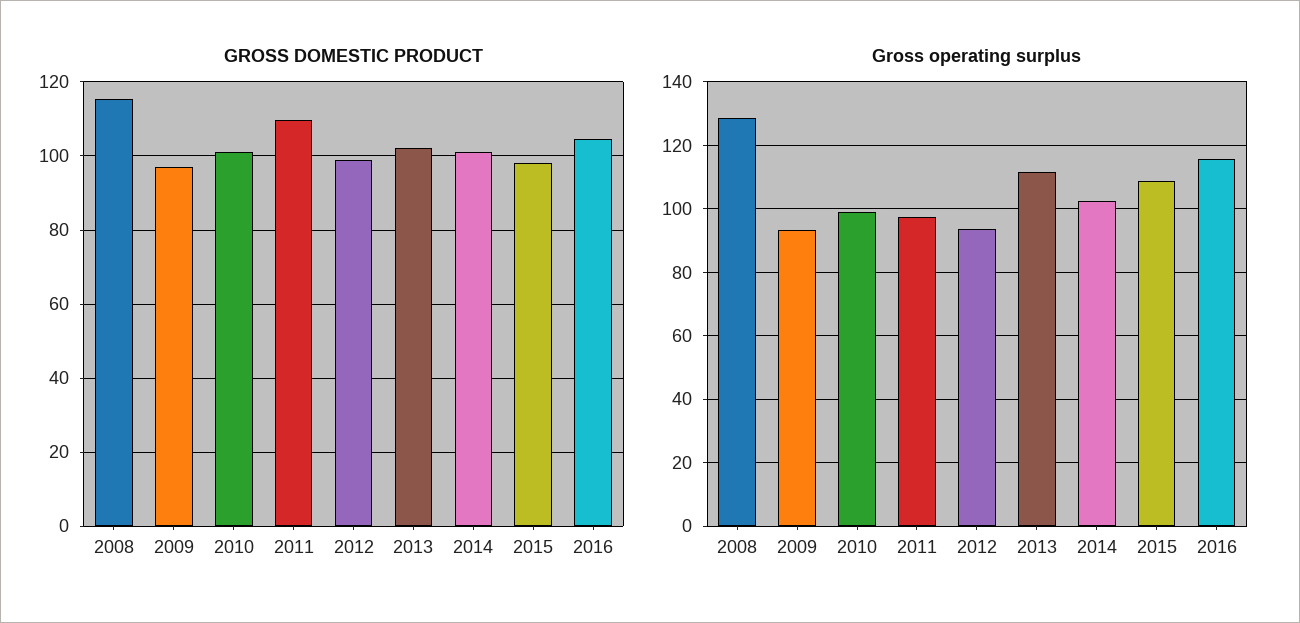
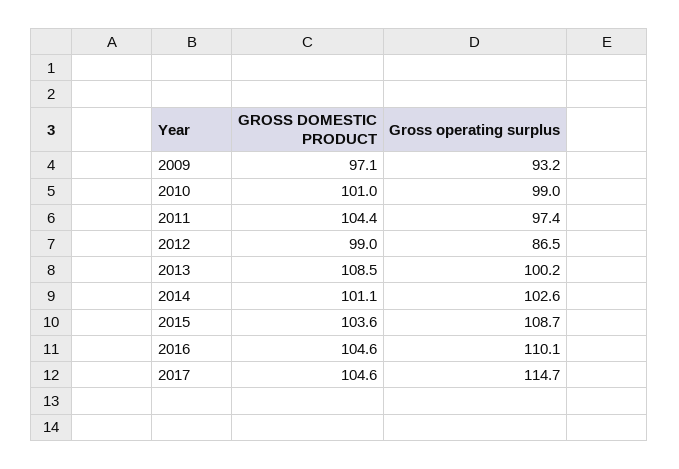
GROSS DOMESTIC PRODUCT, 2008: 116 -> none
GROSS DOMESTIC PRODUCT, 2011: 110 -> 104.4
GROSS DOMESTIC PRODUCT, 2013: 102 -> 108.5
GROSS DOMESTIC PRODUCT, 2015: 98 -> 103.6
Gross operating surplus, 2008: 128 -> none
Gross operating surplus, 2012: 94 -> 86.5
Gross operating surplus, 2013: 112 -> 100.2
Gross operating surplus, 2016: 116 -> 110.1
GROSS DOMESTIC PRODUCT, 2017: none -> 104.6
Gross operating surplus, 2017: none -> 114.7

